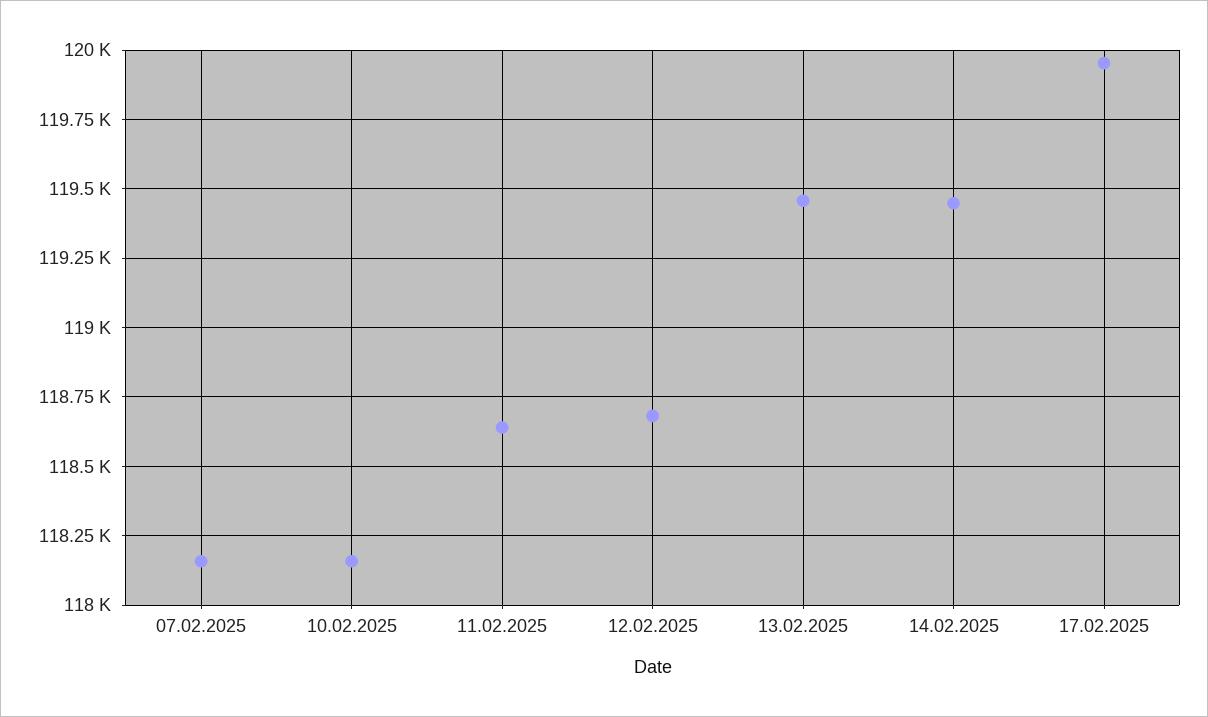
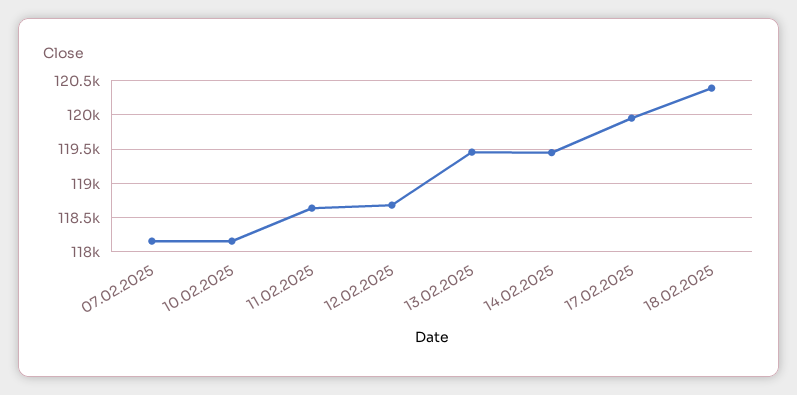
18.02.2025: none -> 120400

